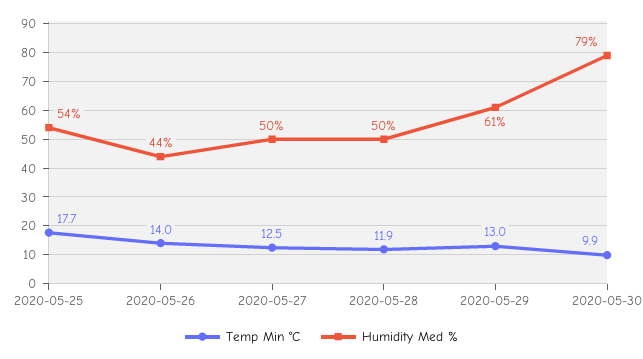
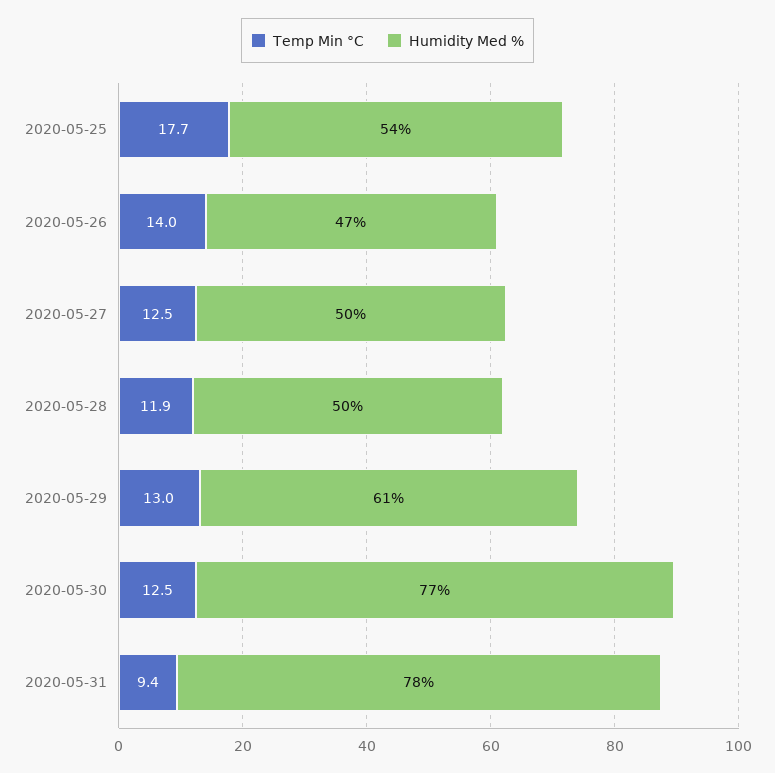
Humidity Med %, 2020-05-26: 44 -> 47
Temp Min °C, 2020-05-30: 9.9 -> 12.5
Humidity Med %, 2020-05-30: 79 -> 77
Temp Min °C, 2020-05-31: none -> 9.4
Humidity Med %, 2020-05-31: none -> 78

